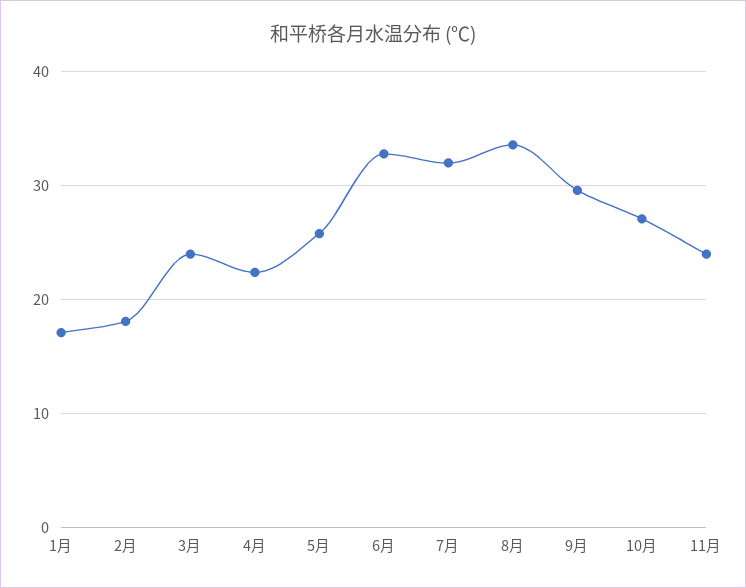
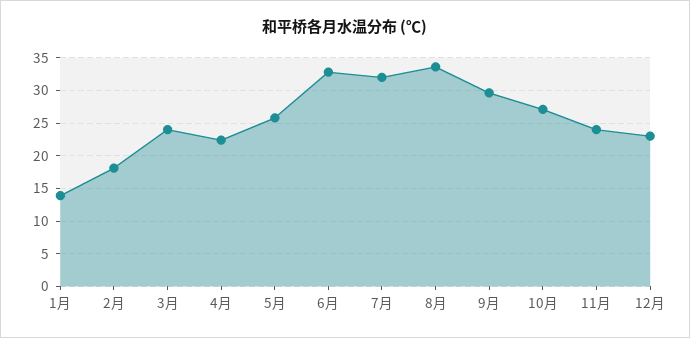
1月: 17 -> 14
12月: none -> 23

